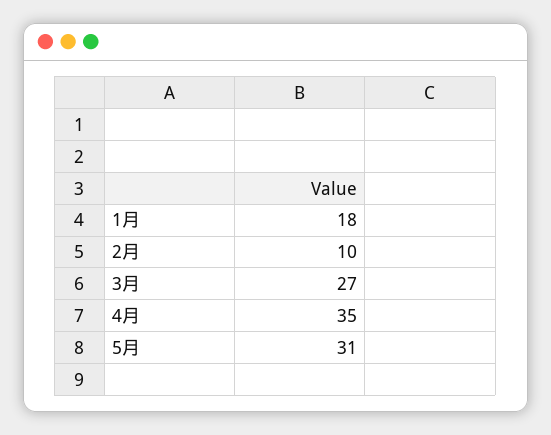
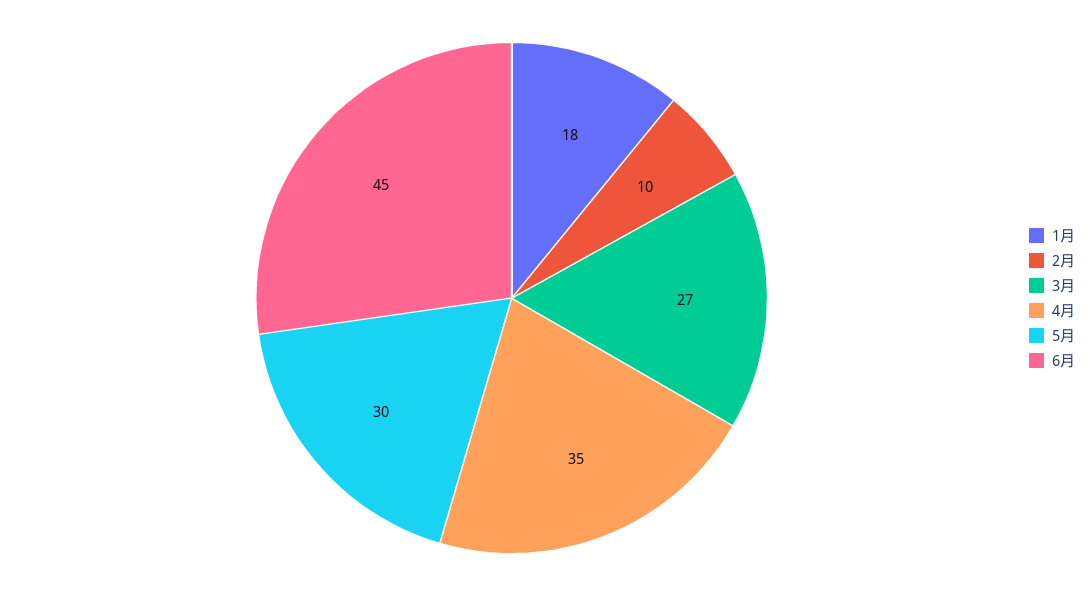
5月: 31 -> 30
6月: none -> 45

